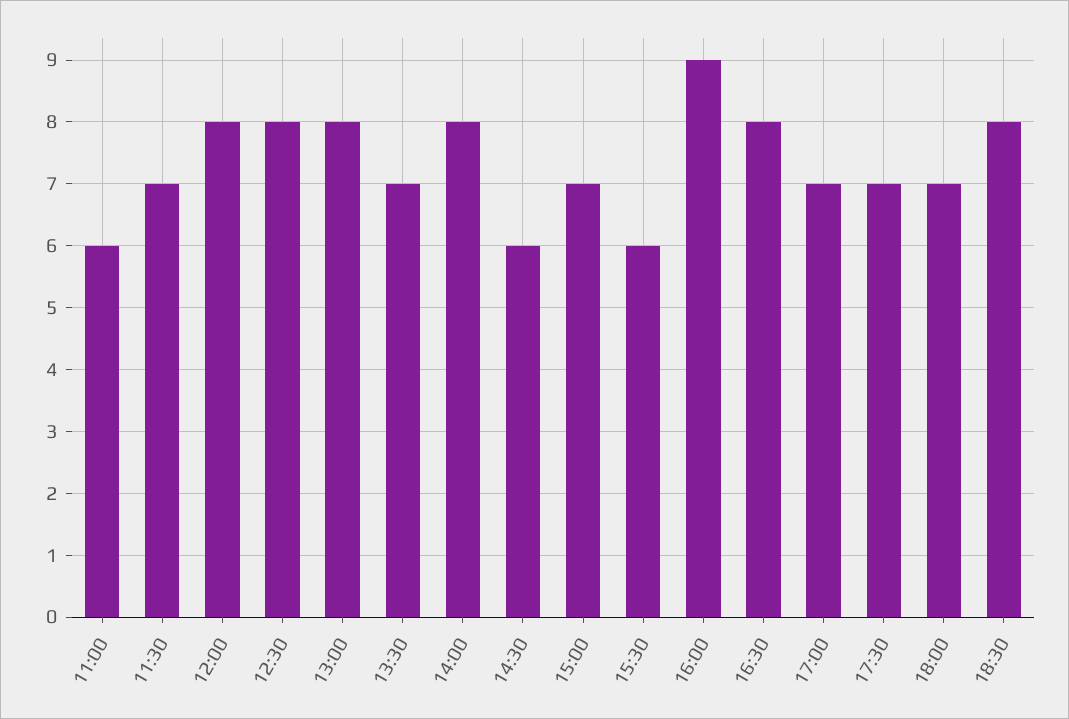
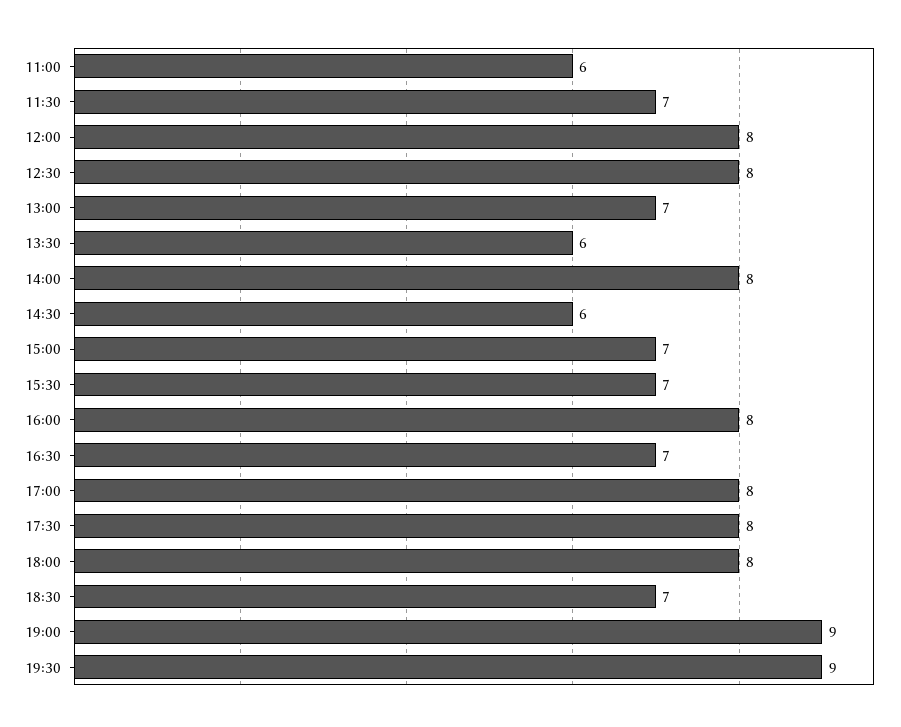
13:00: 8 -> 7
13:30: 7 -> 6
15:30: 6 -> 7
16:00: 9 -> 8
16:30: 8 -> 7
17:00: 7 -> 8
17:30: 7 -> 8
18:00: 7 -> 8
18:30: 8 -> 7
19:00: none -> 9
19:30: none -> 9

